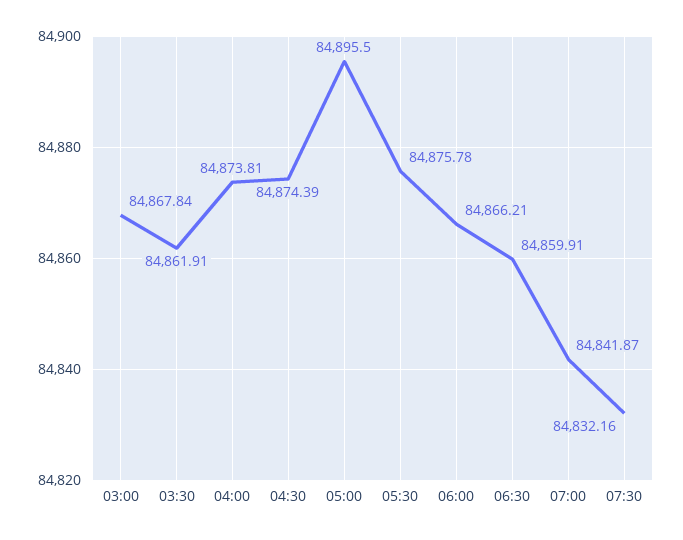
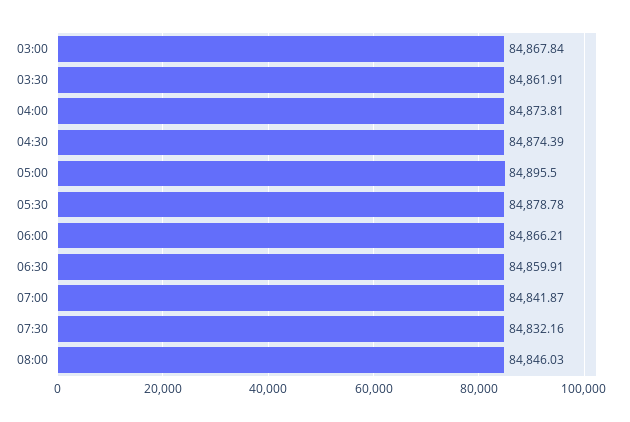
05:30: 84875.78 -> 84878.78
08:00: none -> 84846.03

